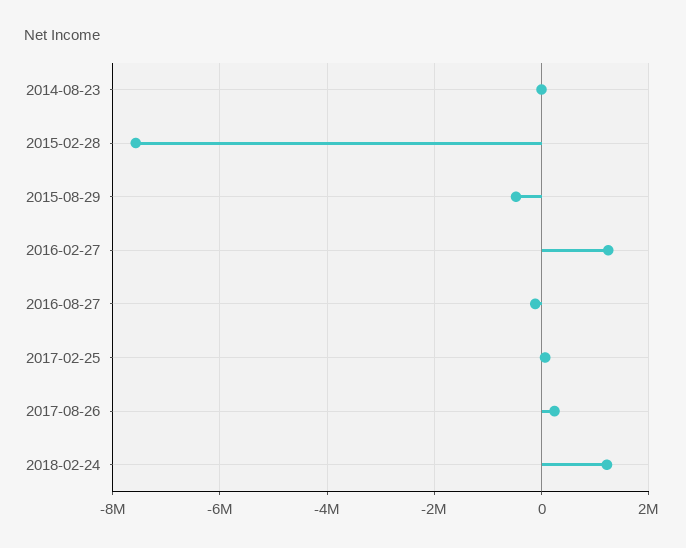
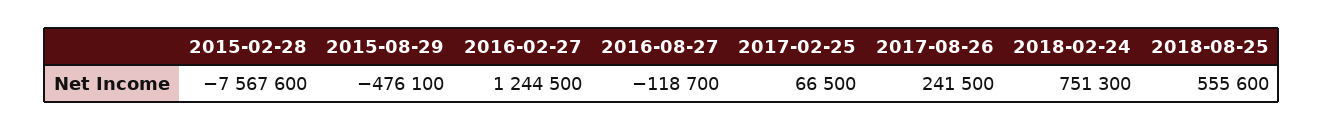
2014-08-23: 0 -> none
2018-02-24: 1200000 -> 751300
2018-08-25: none -> 555600

